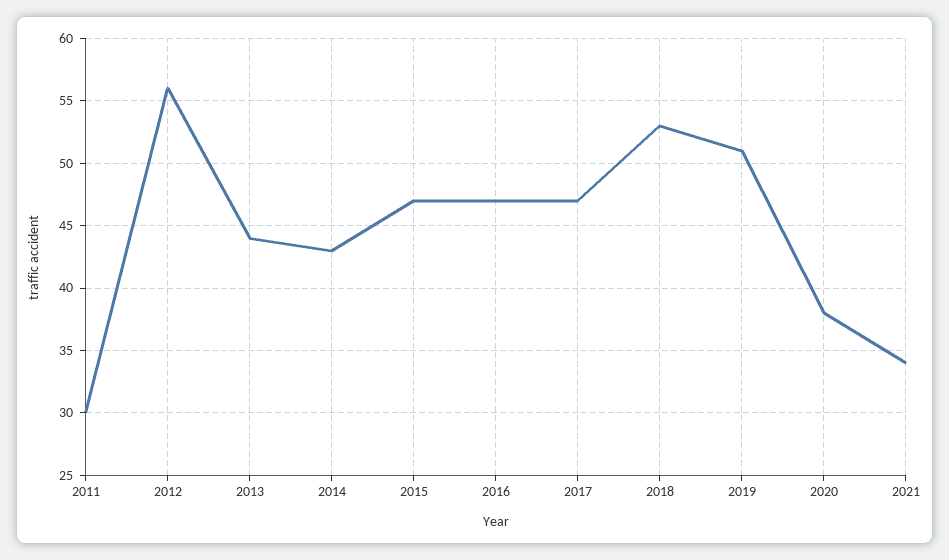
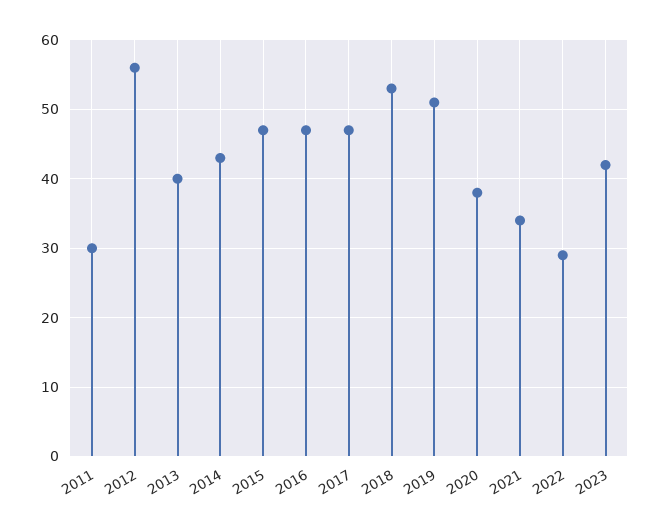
2013: 44 -> 40
2022: none -> 29
2023: none -> 42

